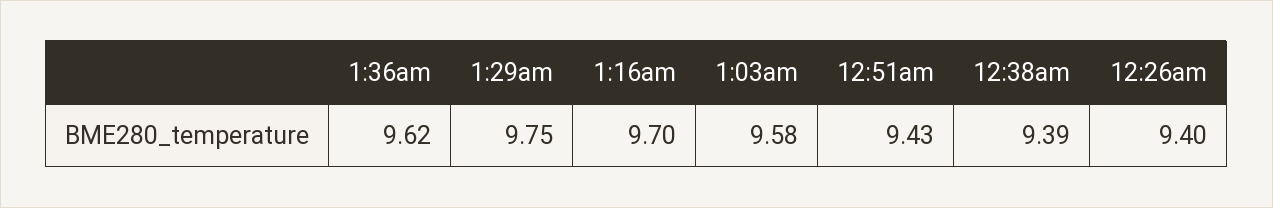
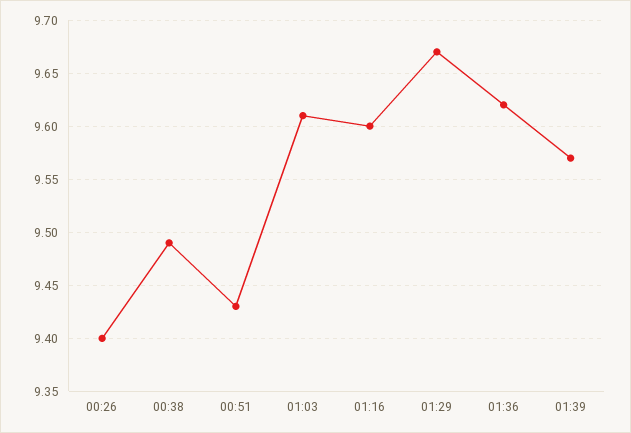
1:29am: 9.75 -> 9.67
1:16am: 9.7 -> 9.6
1:03am: 9.58 -> 9.61
12:38am: 9.39 -> 9.49
01:39: none -> 9.57

